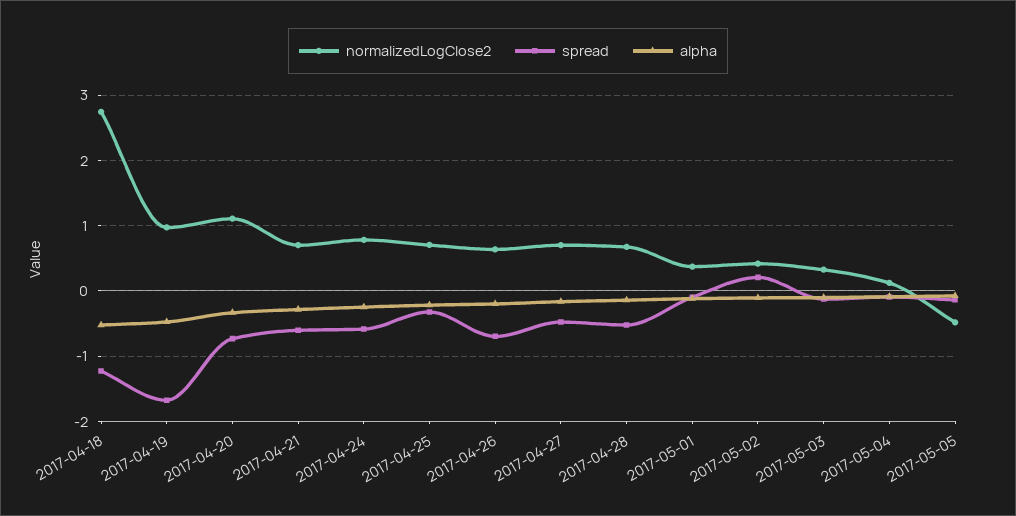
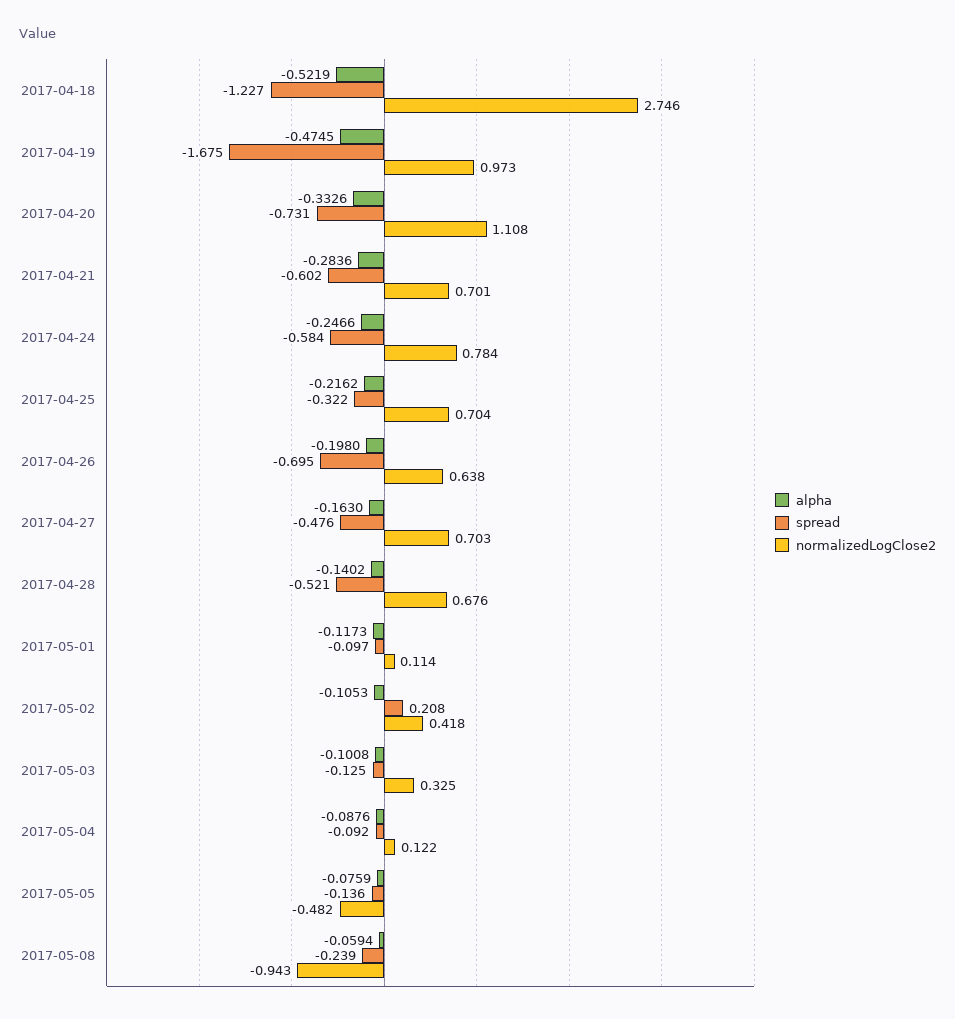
normalizedLogClose2, 2017-05-01: 0.4 -> 0.114
alpha, 2017-05-08: none -> -0.0594
spread, 2017-05-08: none -> -0.239
normalizedLogClose2, 2017-05-08: none -> -0.943

